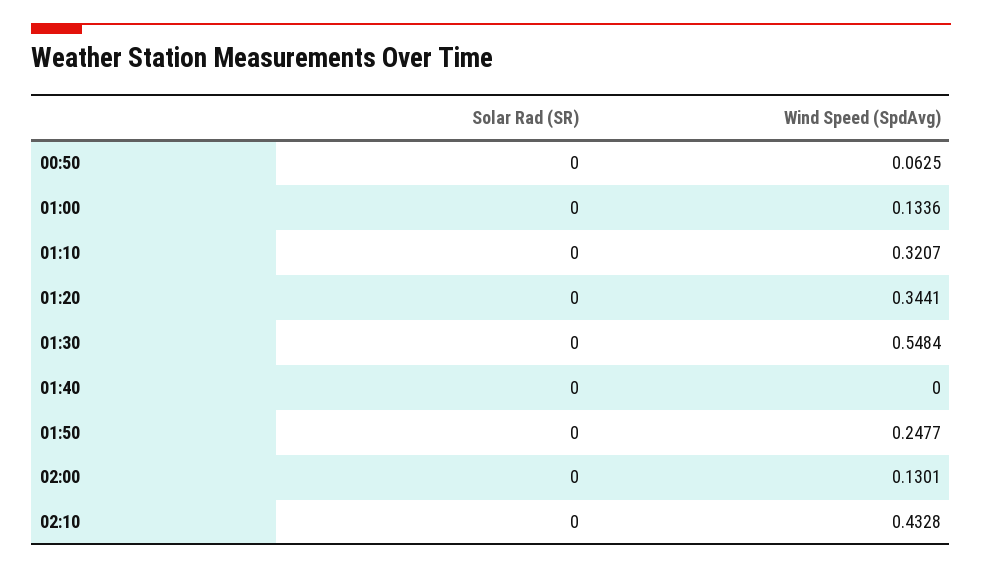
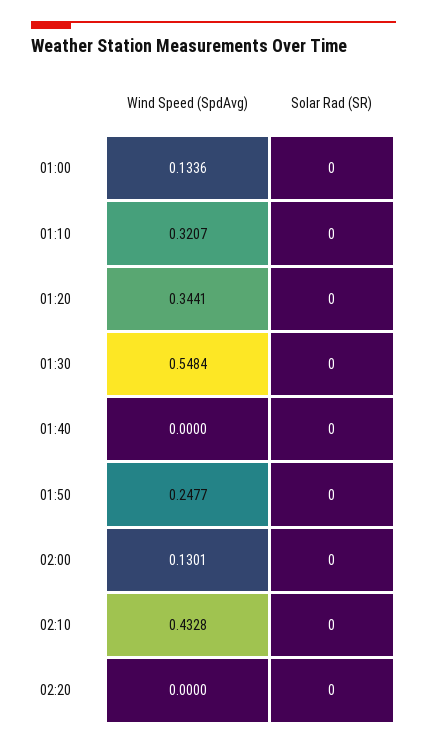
Solar Rad (SR), 00:50: 0 -> none
Wind Speed (SpdAvg), 00:50: 0.0625 -> none
Wind Speed (SpdAvg), 02:20: none -> 0
Solar Rad (SR), 02:20: none -> 0

